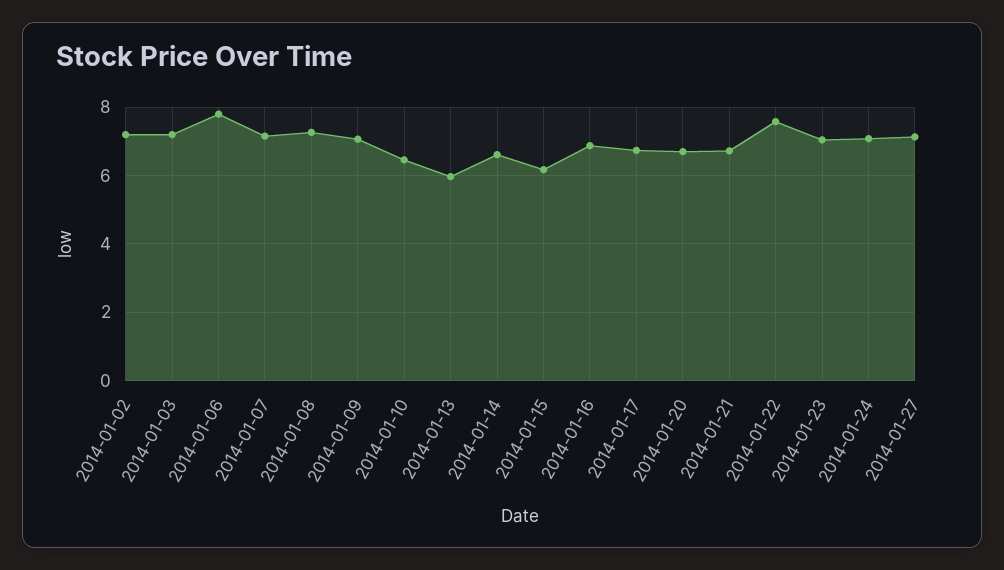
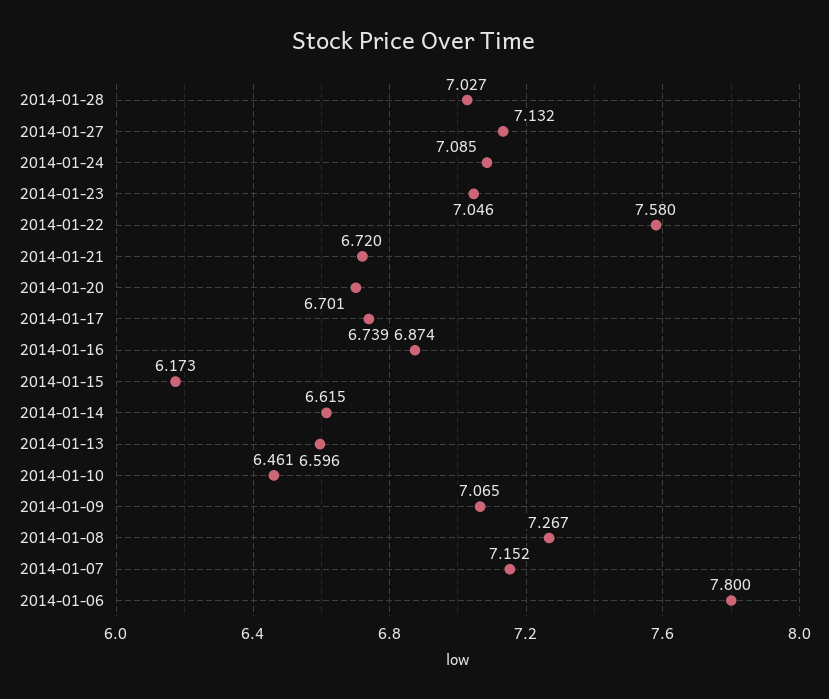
2014-01-02: 7.2 -> none
2014-01-03: 7.2 -> none
2014-01-13: 6 -> 6.596
2014-01-28: none -> 7.027

